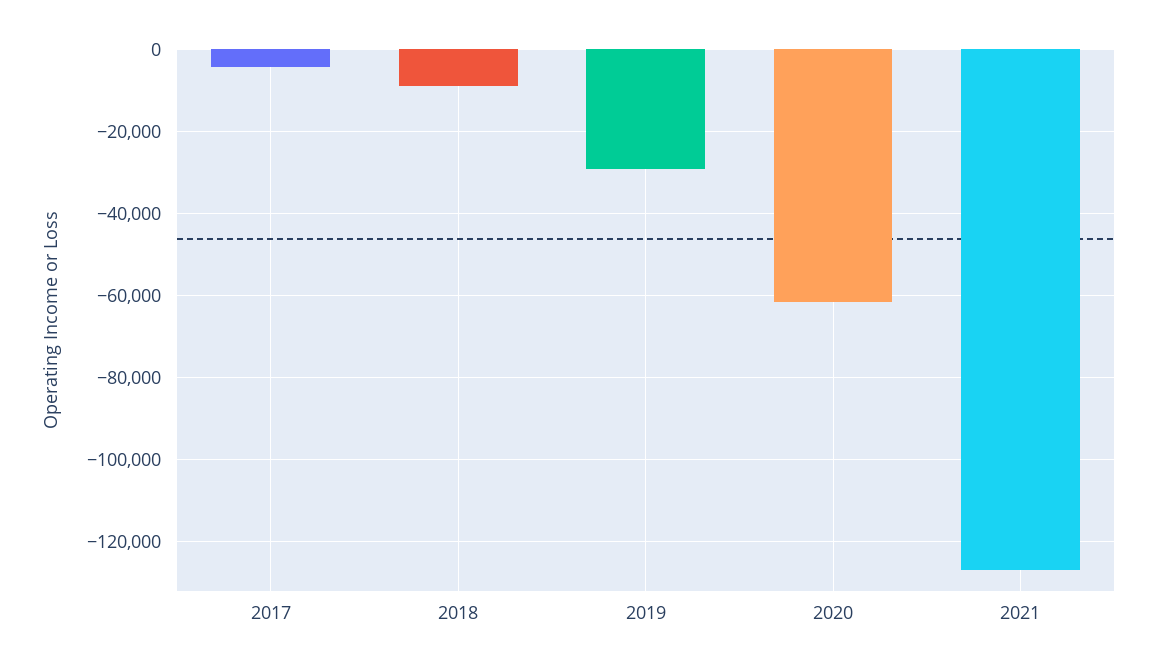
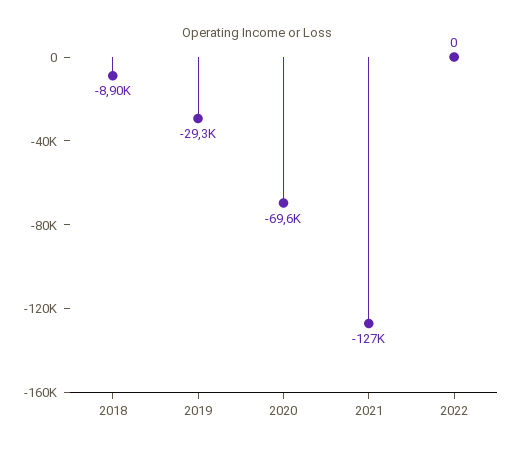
2017: -4000 -> none
2020: -62000 -> -69600
2022: none -> 0

